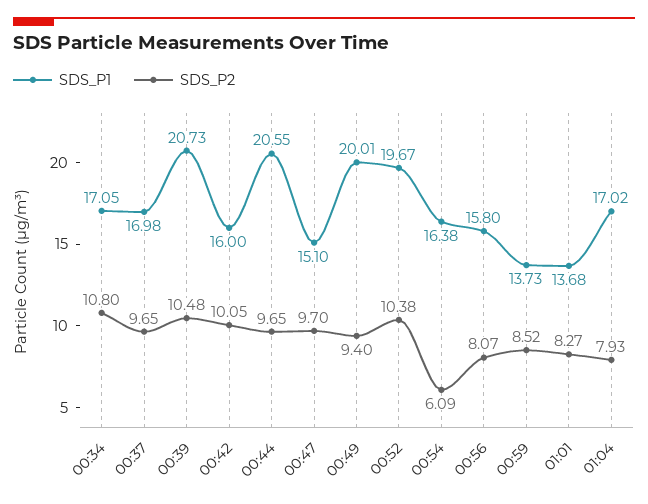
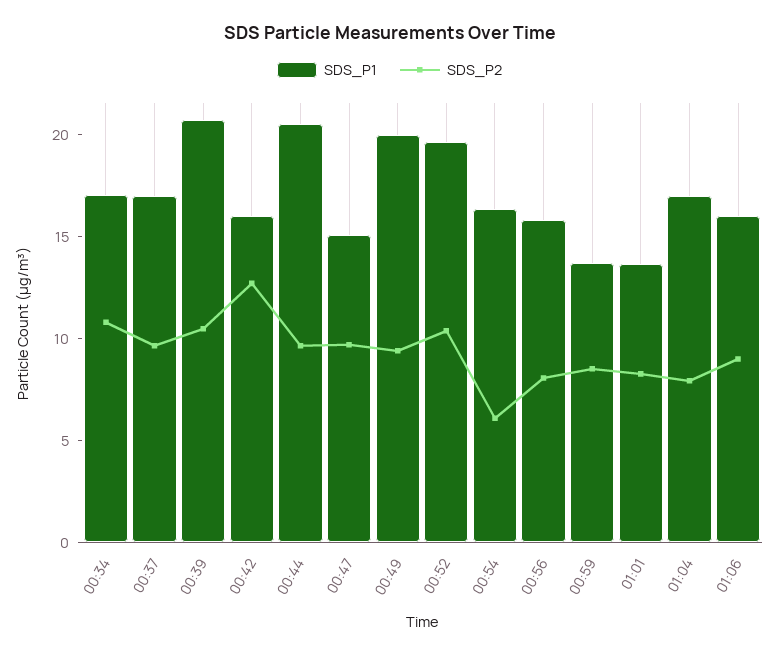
SDS_P2, 00:42: 10.05 -> 13
SDS_P1, 01:06: none -> 16
SDS_P2, 01:06: none -> 9

